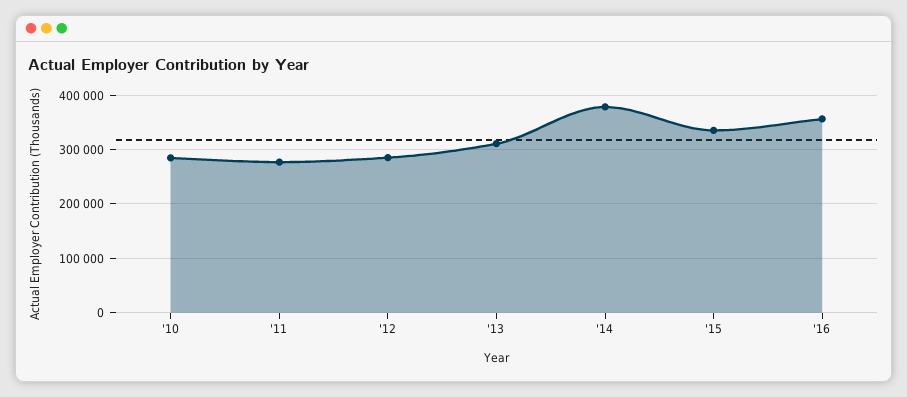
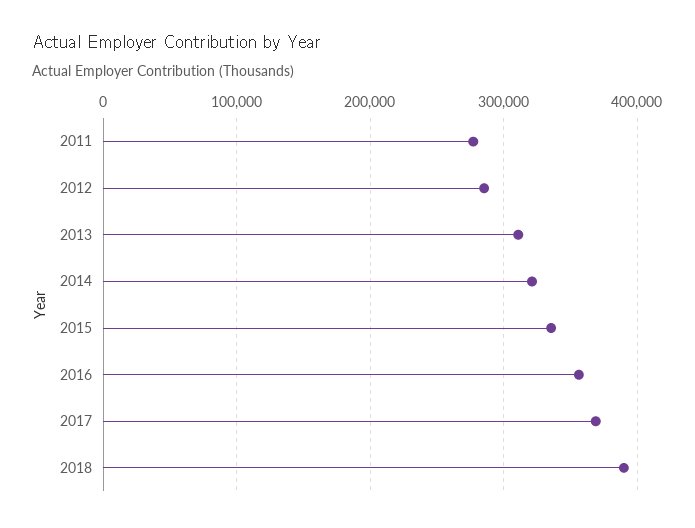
'10: 280000 -> none
'14: 380000 -> 320000
2017: none -> 370000
2018: none -> 390000

